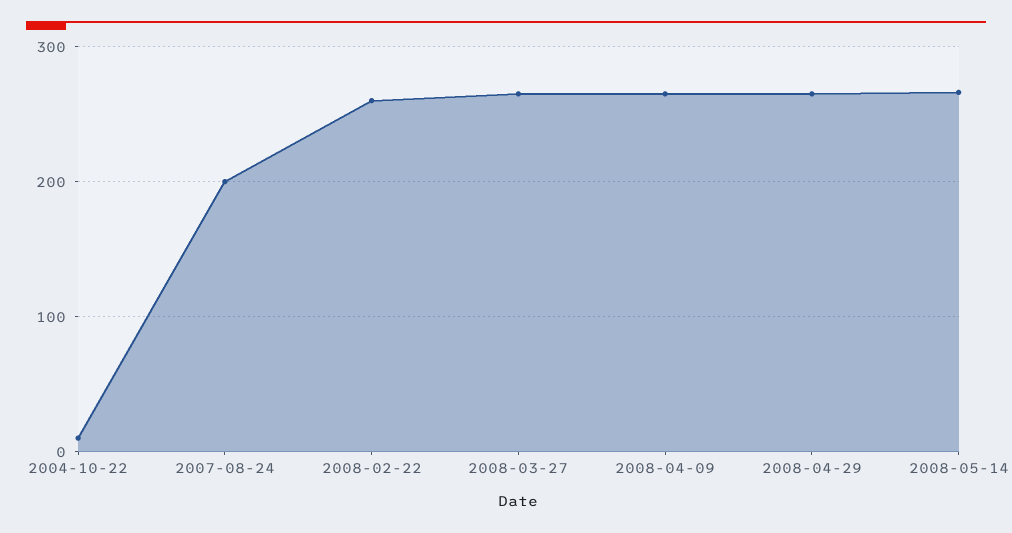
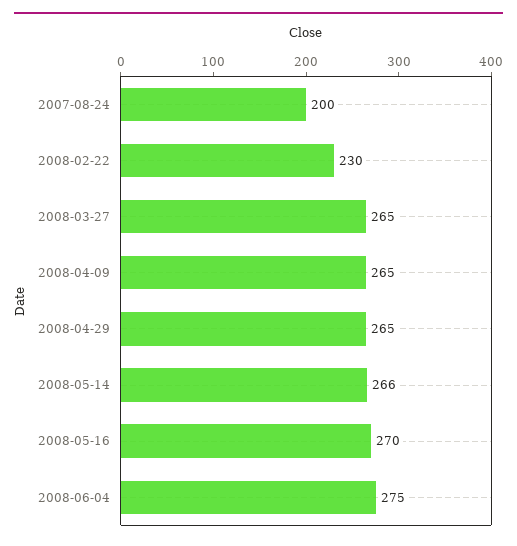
2004-10-22: 10 -> none
2008-02-22: 260 -> 230
2008-05-16: none -> 270
2008-06-04: none -> 275

